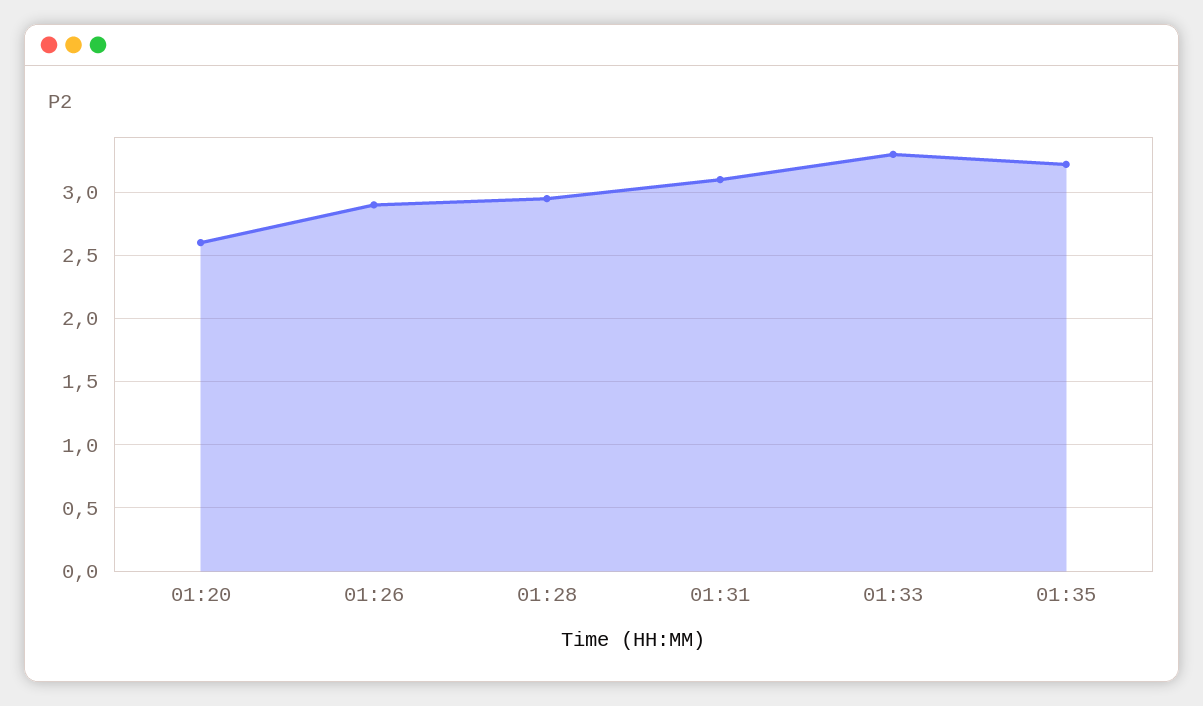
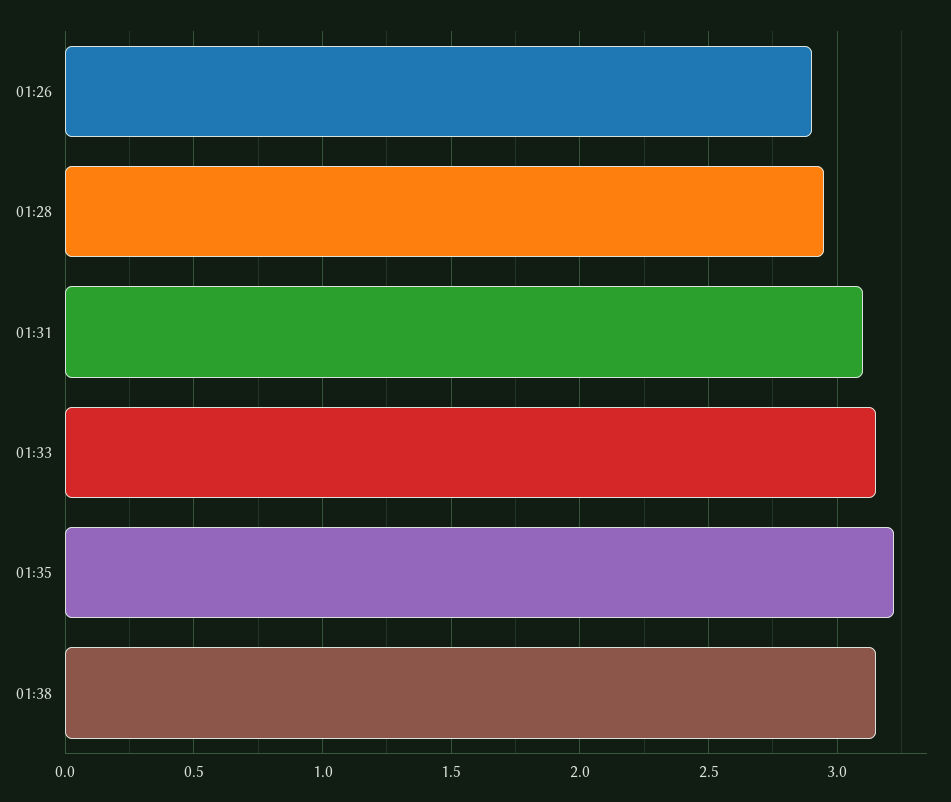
01:20: 2.6 -> none
01:33: 3.3 -> 3.15
01:38: none -> 3.15

